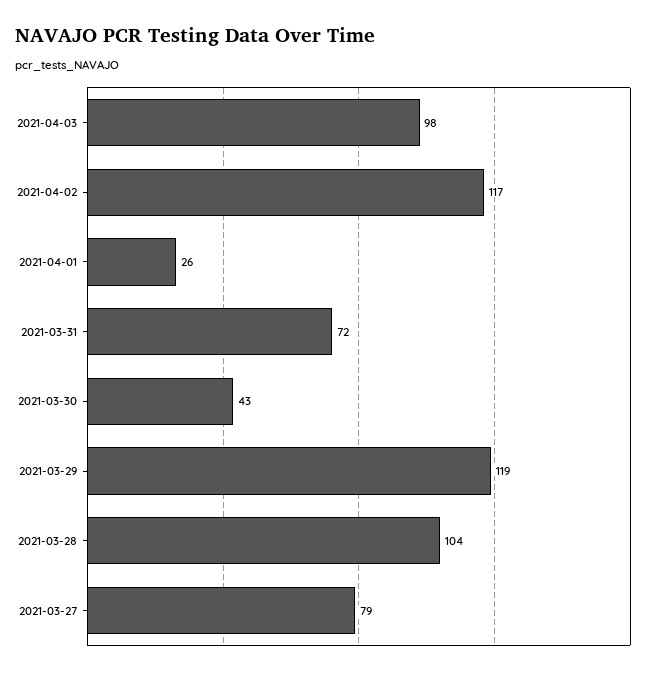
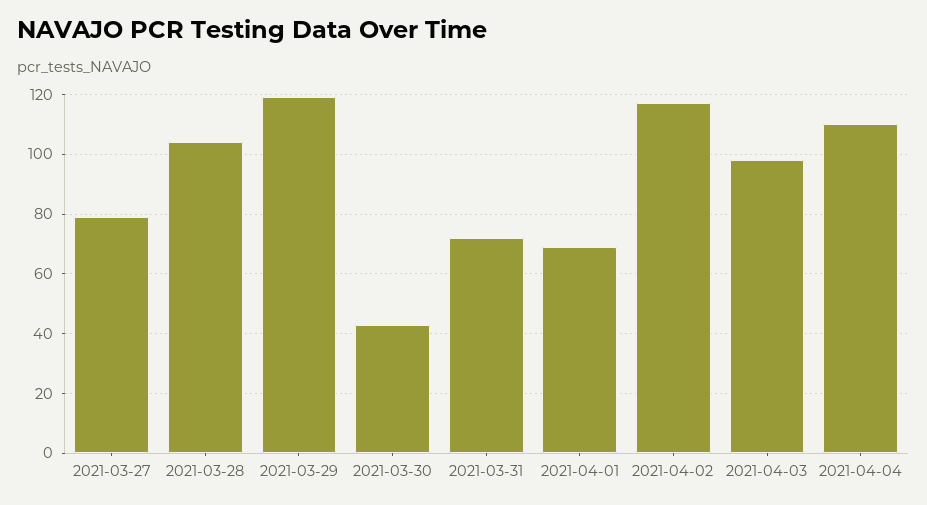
2021-04-01: 26 -> 70
2021-04-04: none -> 110

